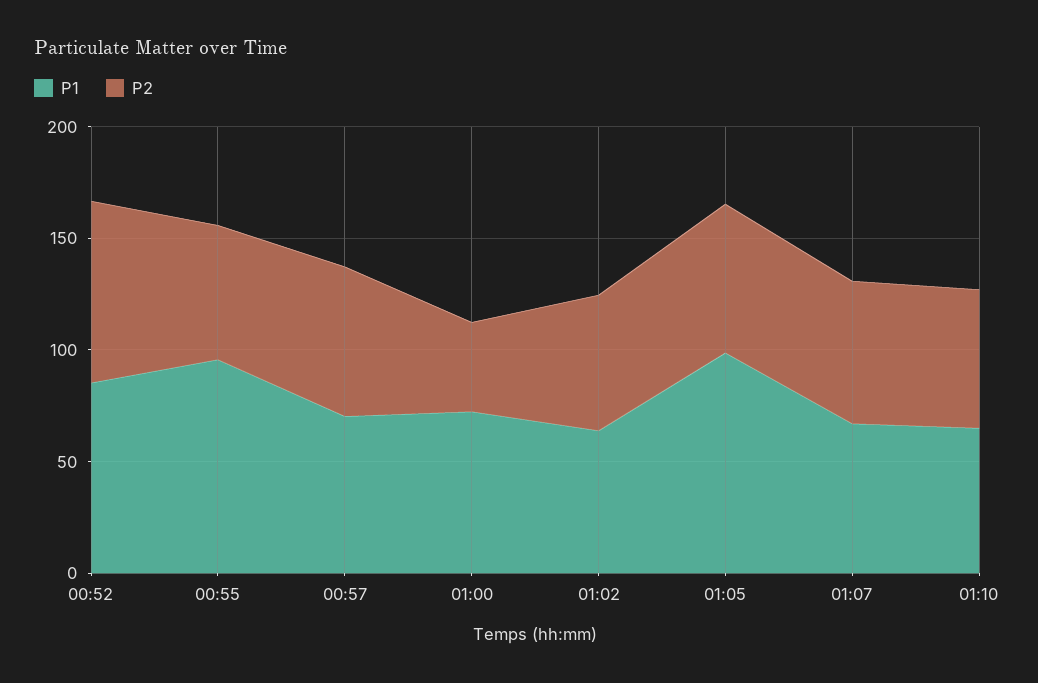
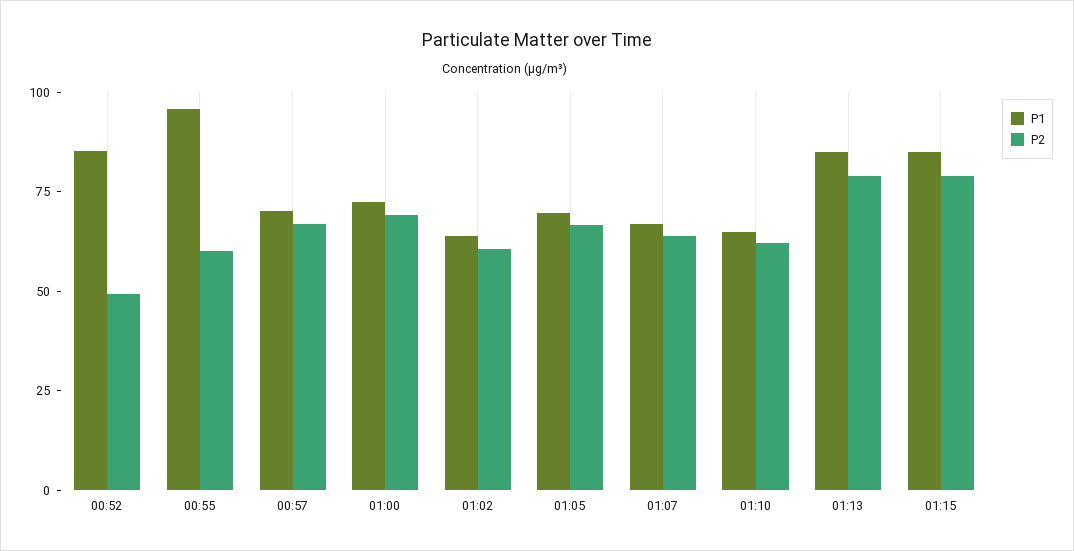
P2, 00:52: 80 -> 50
P2, 01:00: 40 -> 70
P1, 01:05: 100 -> 70
P1, 01:13: none -> 85
P2, 01:13: none -> 80
P1, 01:15: none -> 85
P2, 01:15: none -> 80

